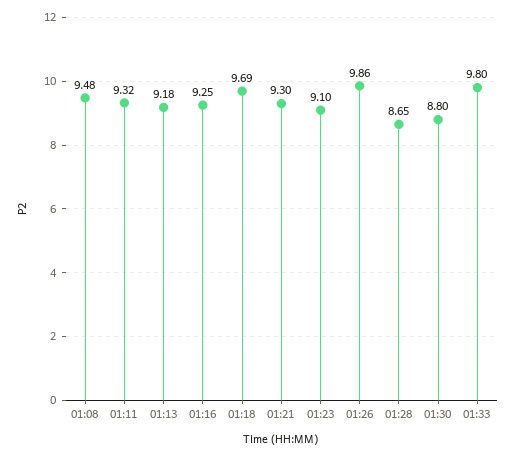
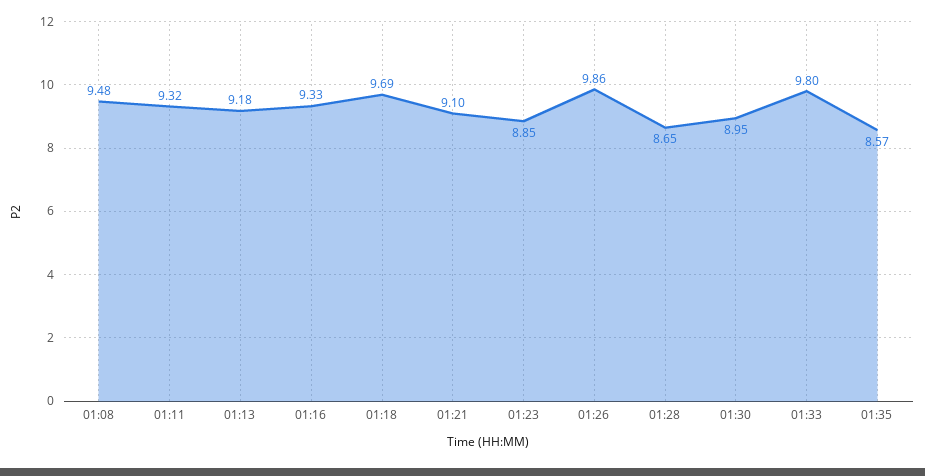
01:16: 9.25 -> 9.33
01:21: 9.3 -> 9.1
01:23: 9.1 -> 8.85
01:30: 8.8 -> 8.95
01:35: none -> 8.57

